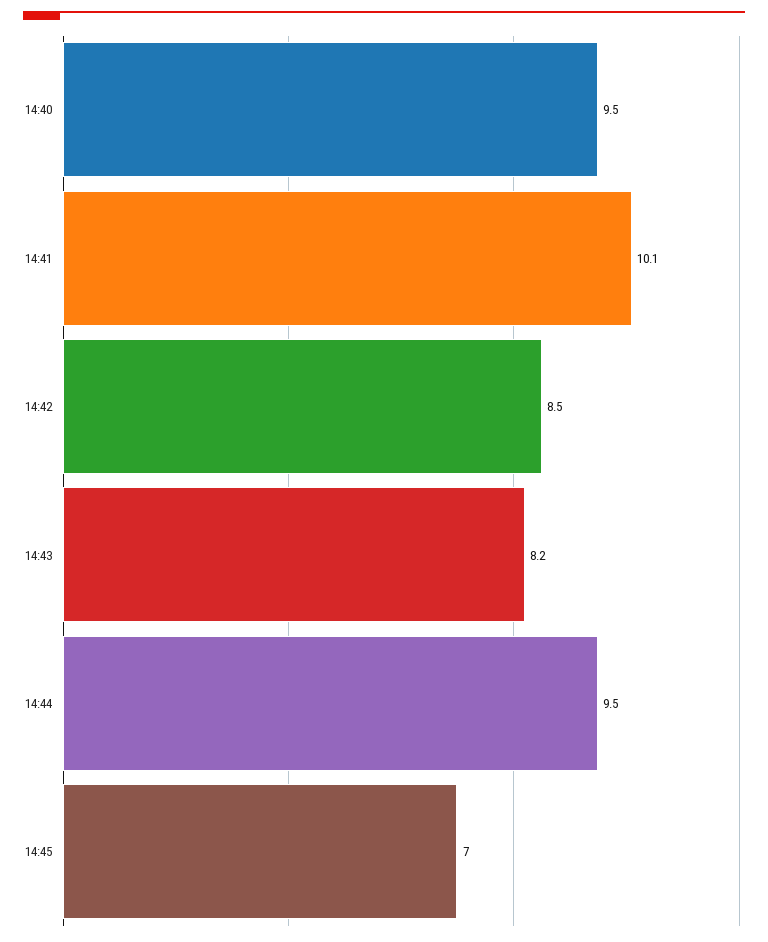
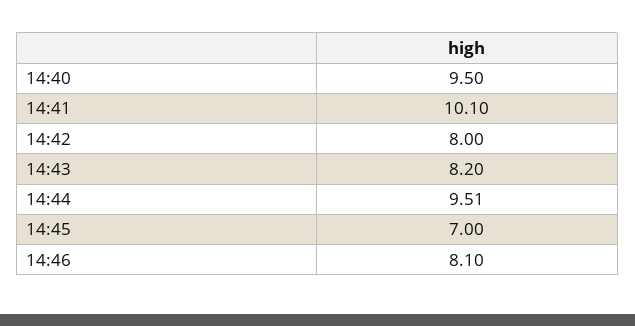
14:42: 8.5 -> 8
14:46: none -> 8.1

